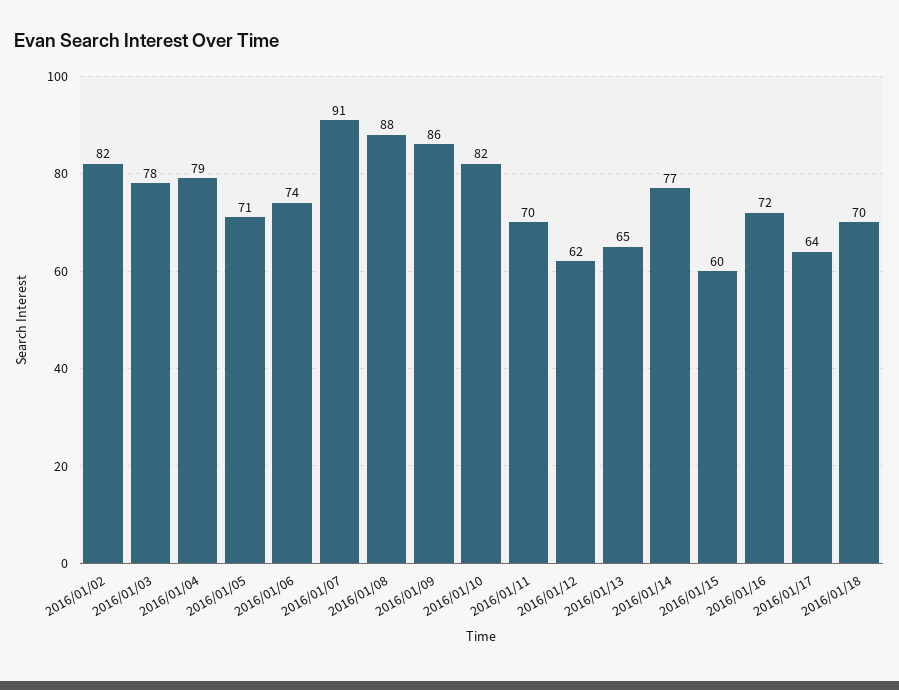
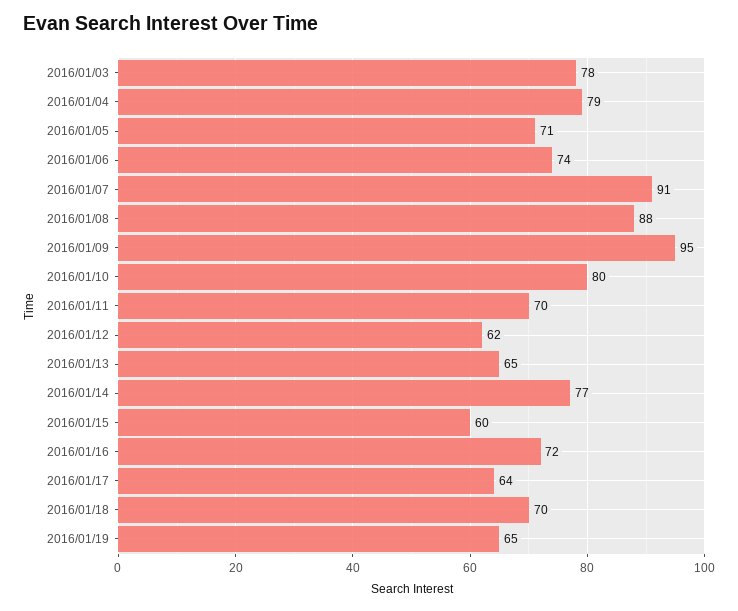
2016/01/02: 82 -> none
2016/01/09: 86 -> 95
2016/01/10: 82 -> 80
2016/01/19: none -> 65

